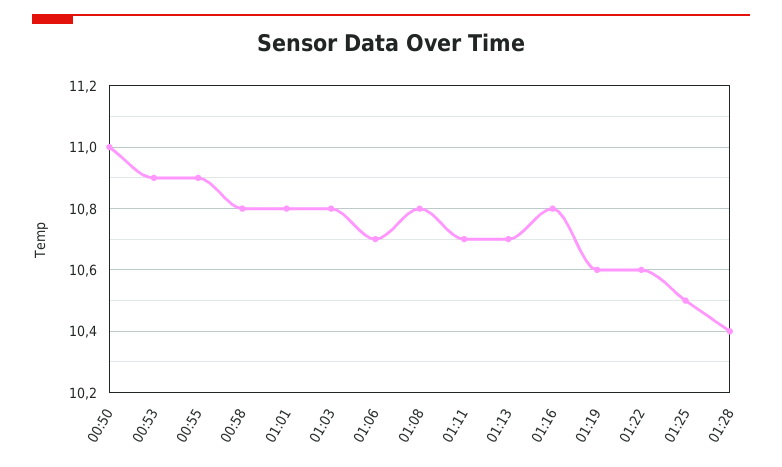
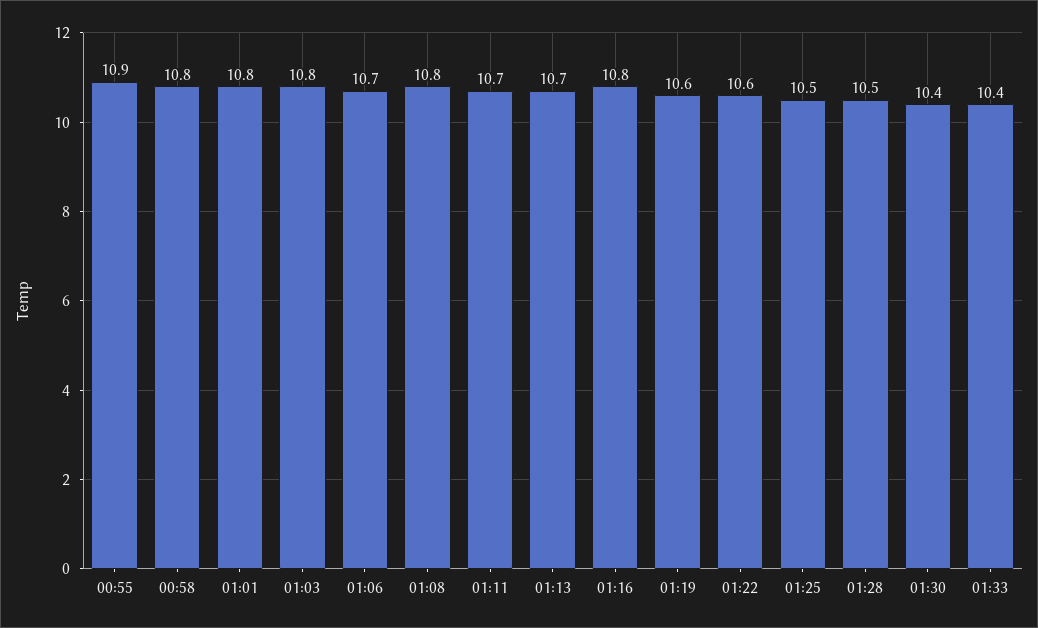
00:50: 11 -> none
00:53: 10.9 -> none
01:28: 10.4 -> 10.5
01:30: none -> 10.4
01:33: none -> 10.4

